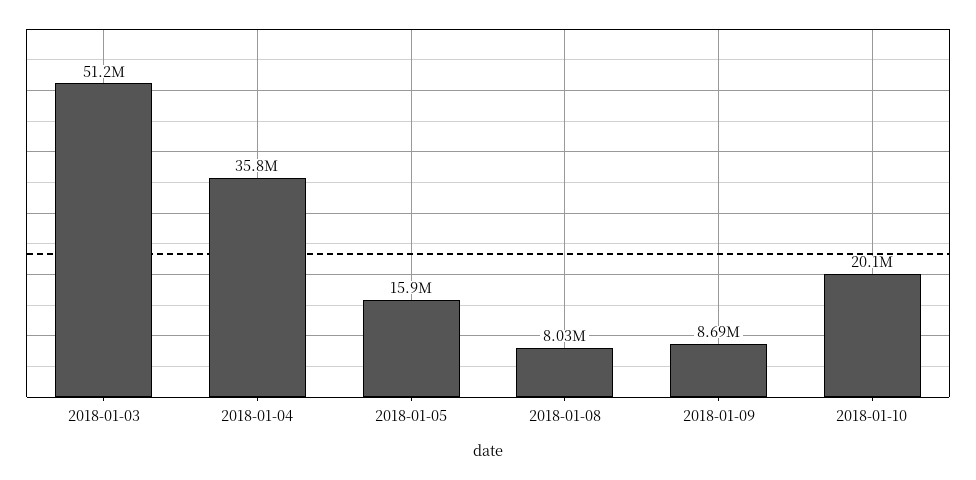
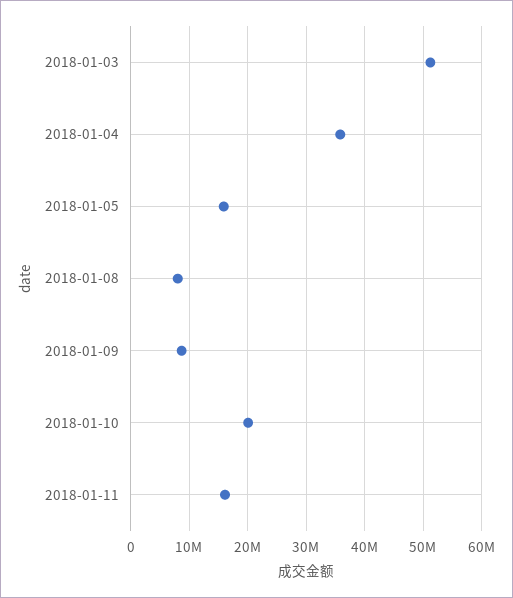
2018-01-11: none -> 16000000

